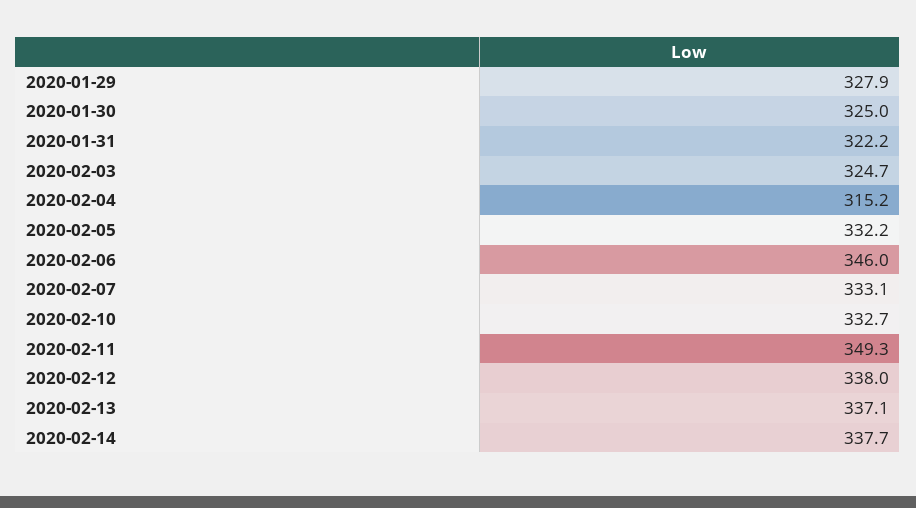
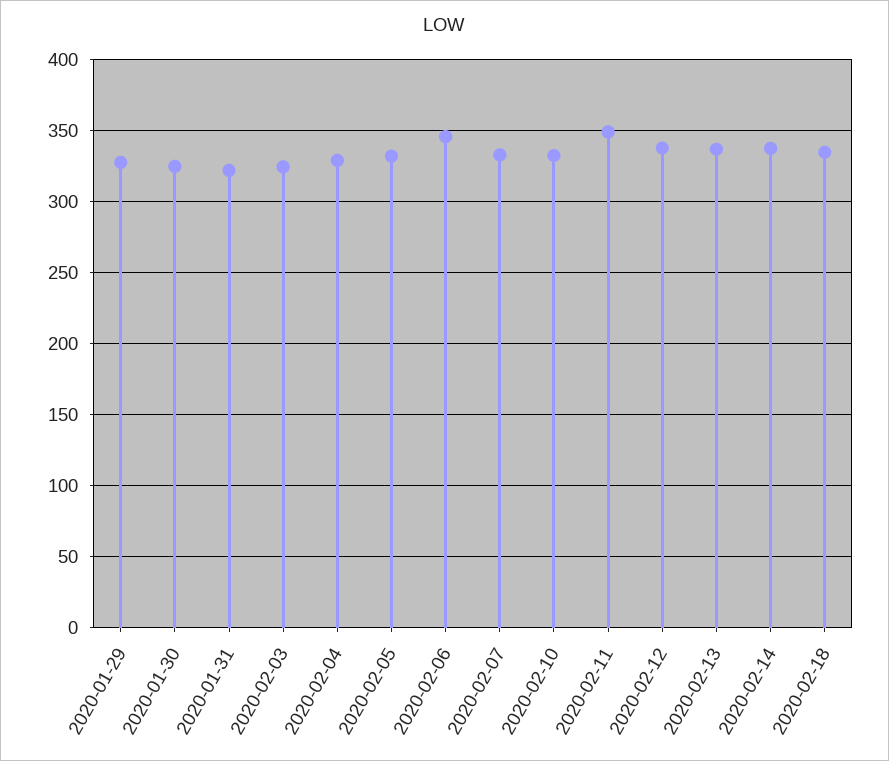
2020-02-04: 315.2 -> 330
2020-02-18: none -> 335

